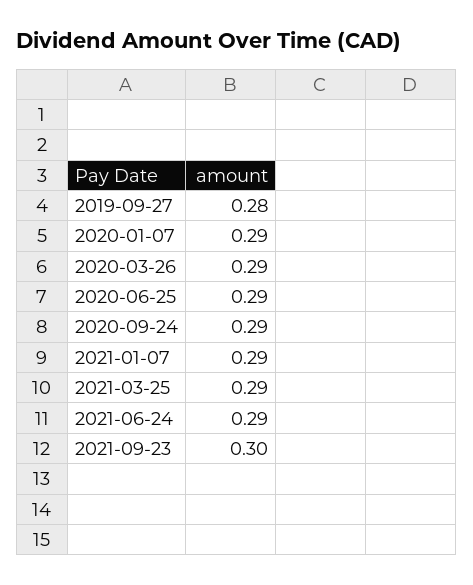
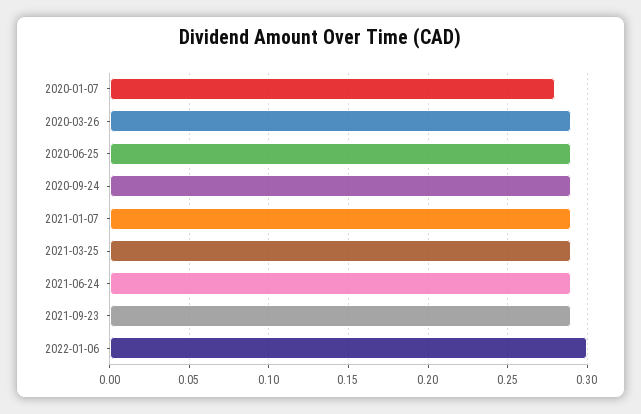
2019-09-27: 0.28 -> none
2020-01-07: 0.29 -> 0.28
2021-09-23: 0.3 -> 0.29
2022-01-06: none -> 0.3

